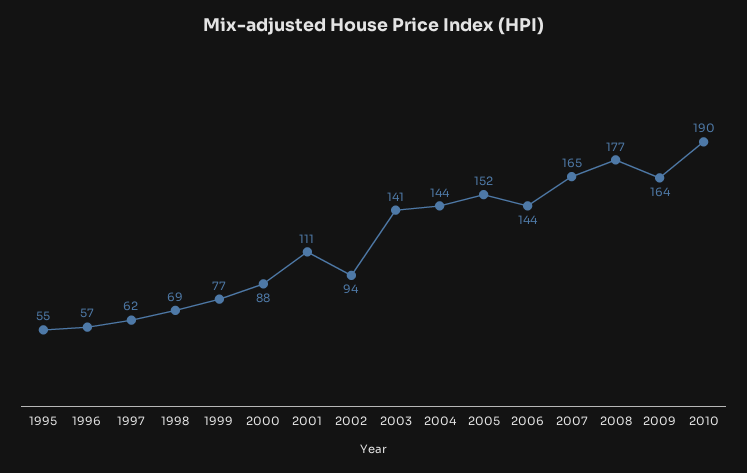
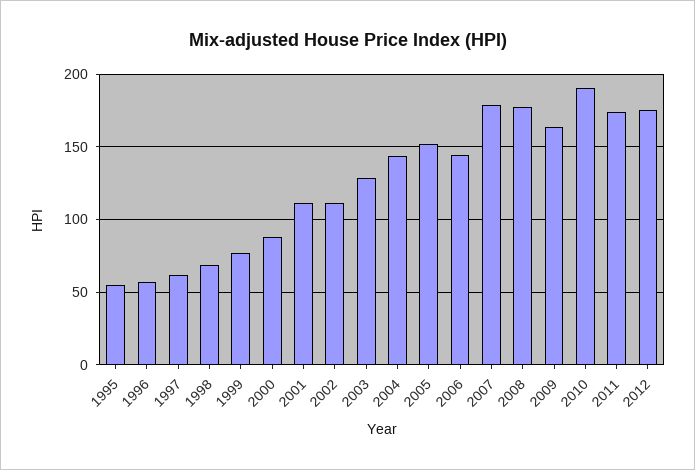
2002: 94 -> 110
2003: 141 -> 130
2007: 165 -> 180
2011: none -> 175
2012: none -> 175

